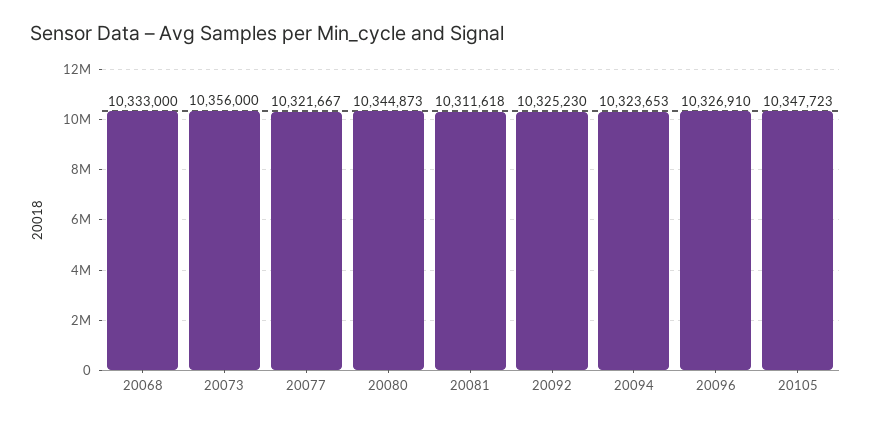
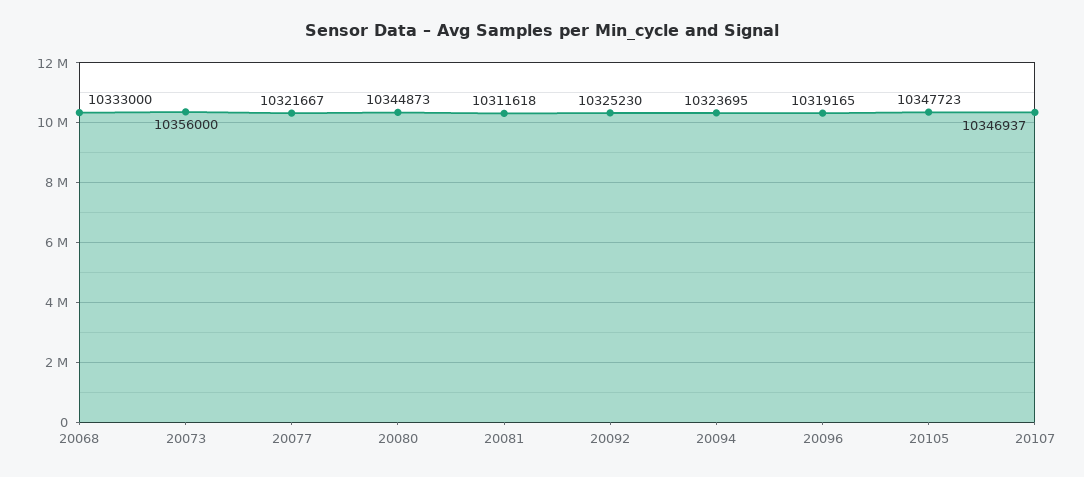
20094: 10323653 -> 10323695
20096: 10326910 -> 10319165
20107: none -> 10346937

